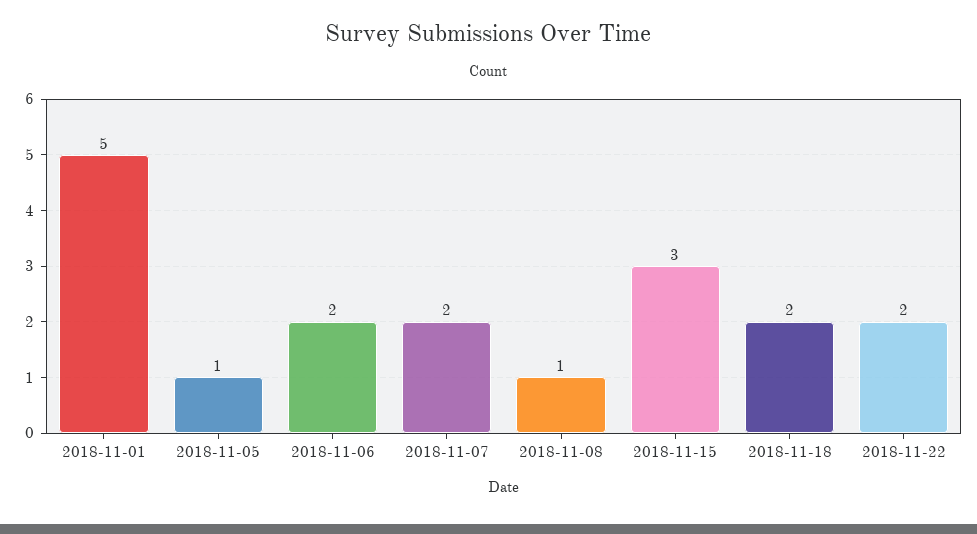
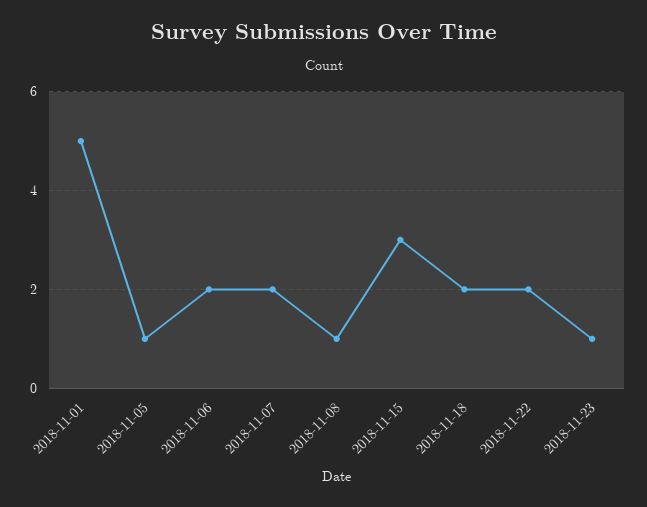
2018-11-23: none -> 1

